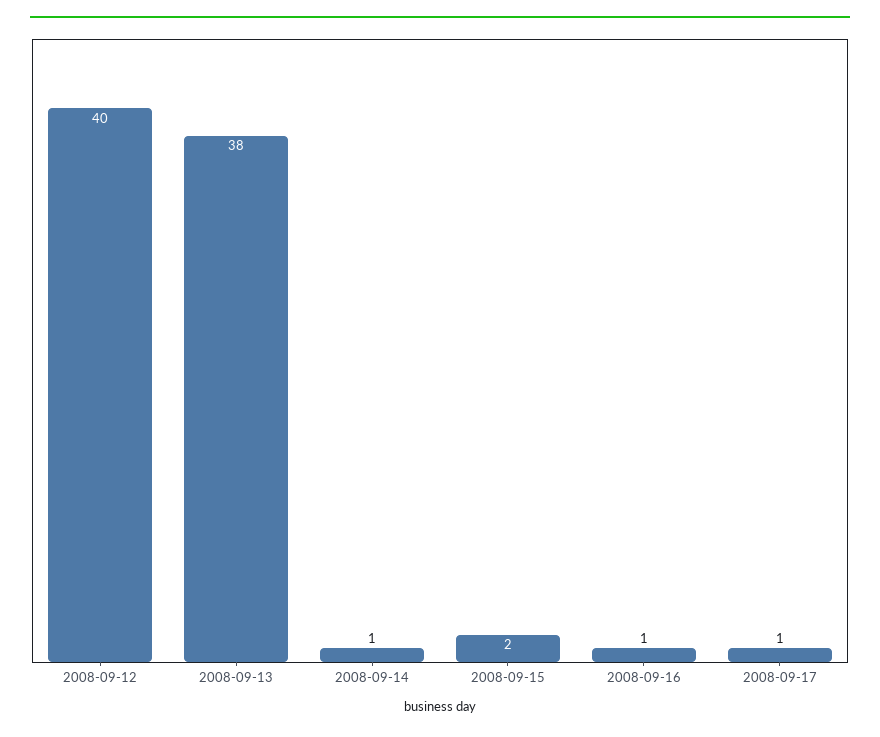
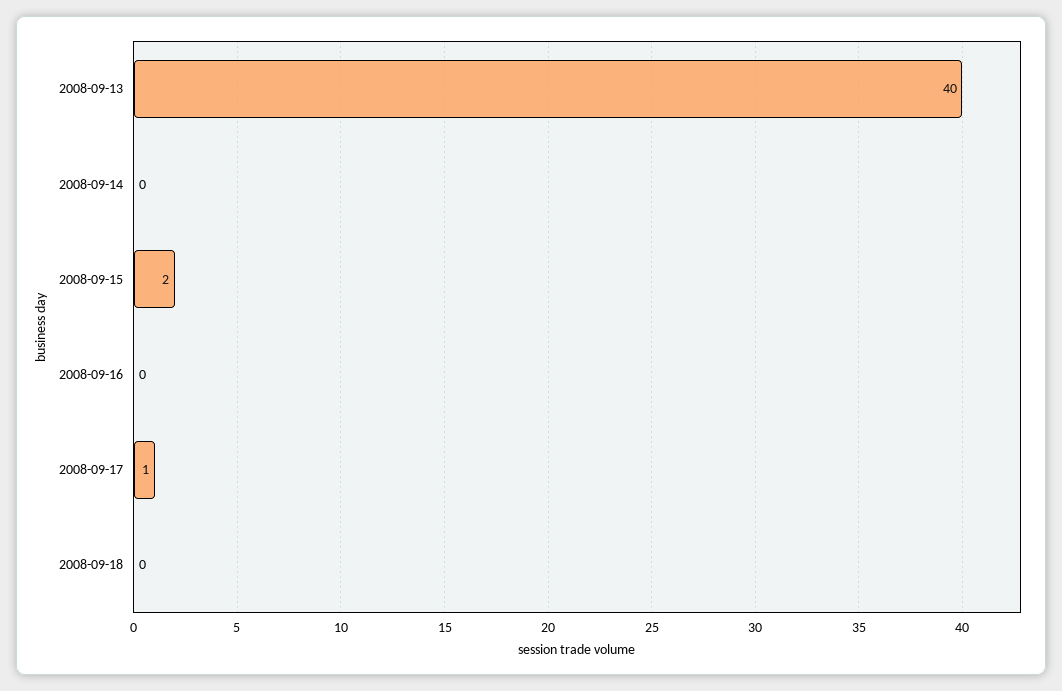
2008-09-12: 40 -> none
2008-09-13: 38 -> 40
2008-09-14: 1 -> 0
2008-09-16: 1 -> 0
2008-09-18: none -> 0

